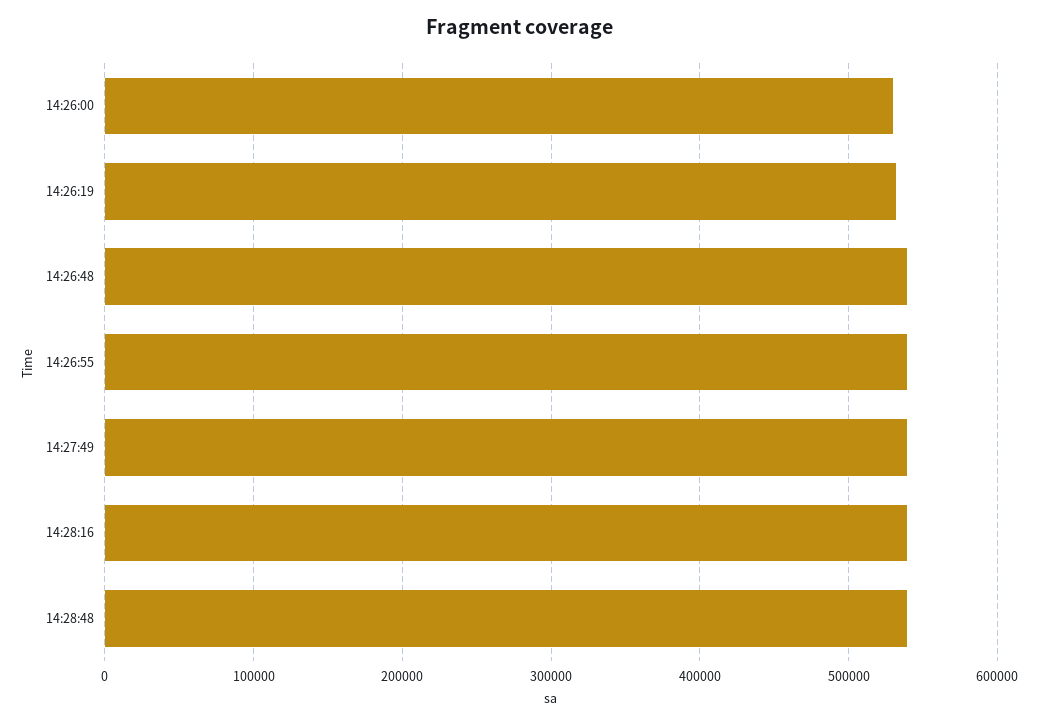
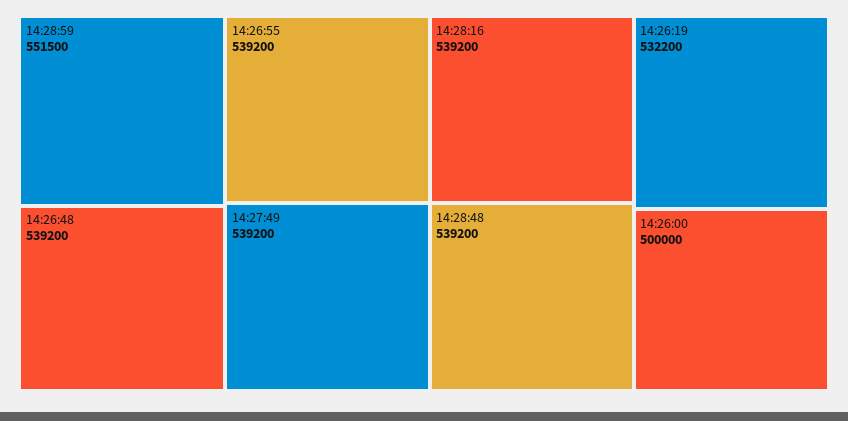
14:26:00: 530000 -> 500000
14:28:59: none -> 551500

